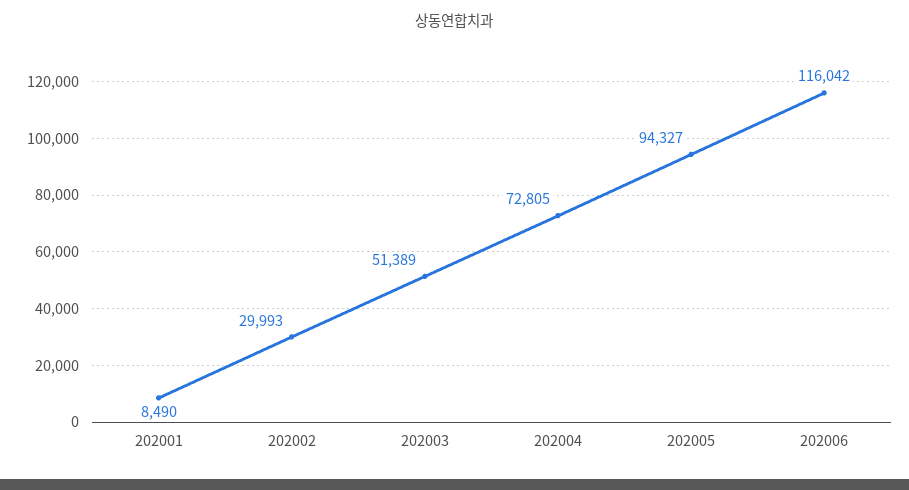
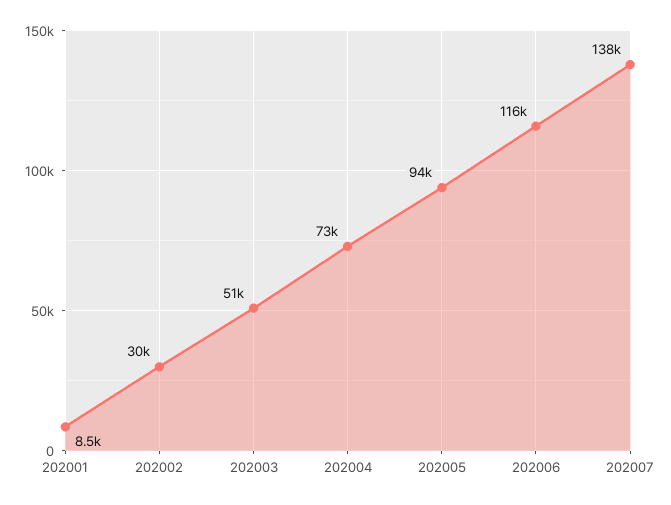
202007: none -> 138000

